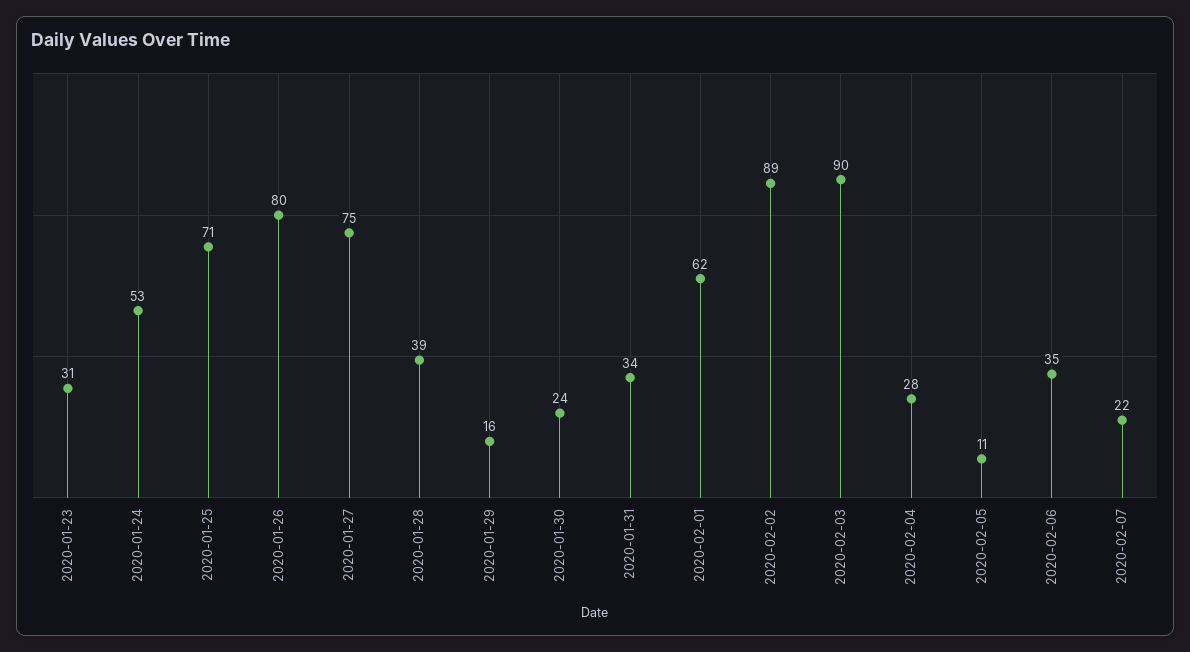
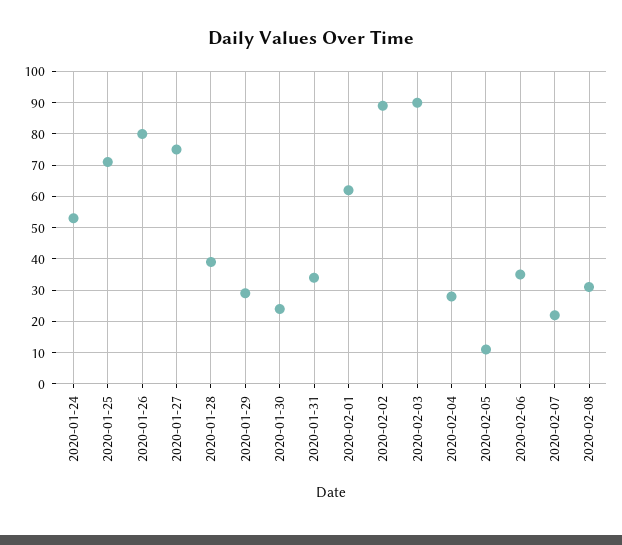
2020-01-23: 31 -> none
2020-01-29: 16 -> 30
2020-02-08: none -> 30

